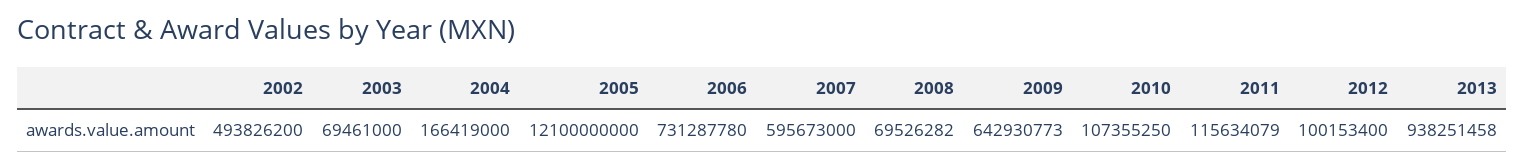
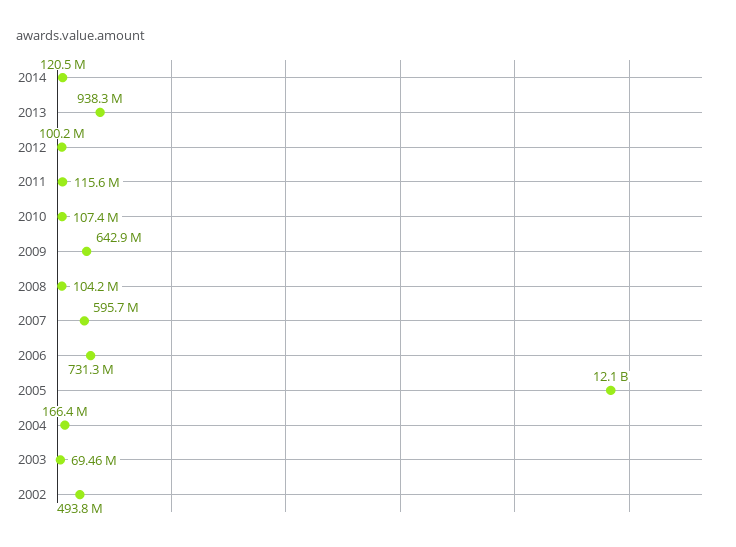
2008: 69526282 -> 104200000
2014: none -> 120500000

